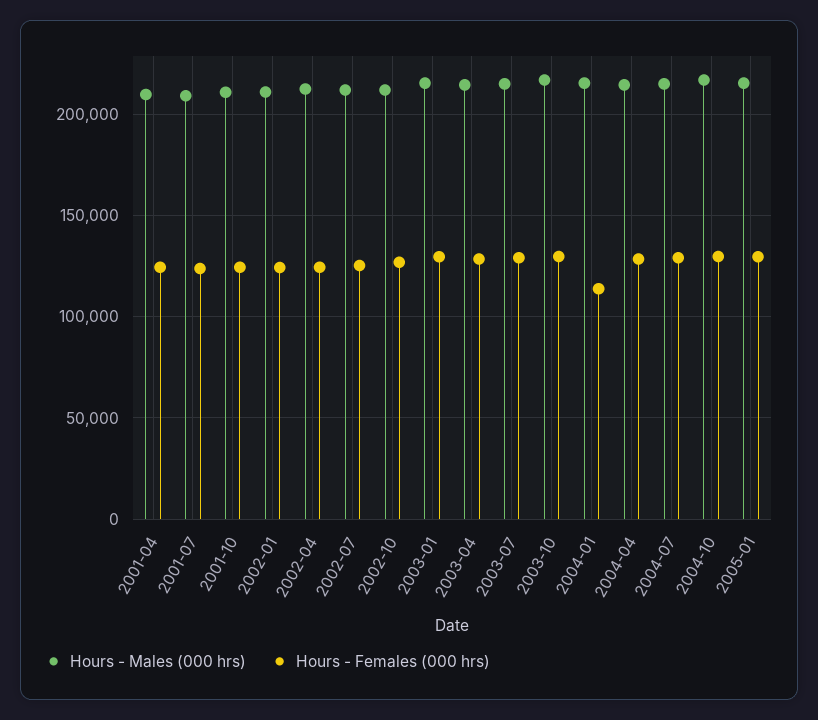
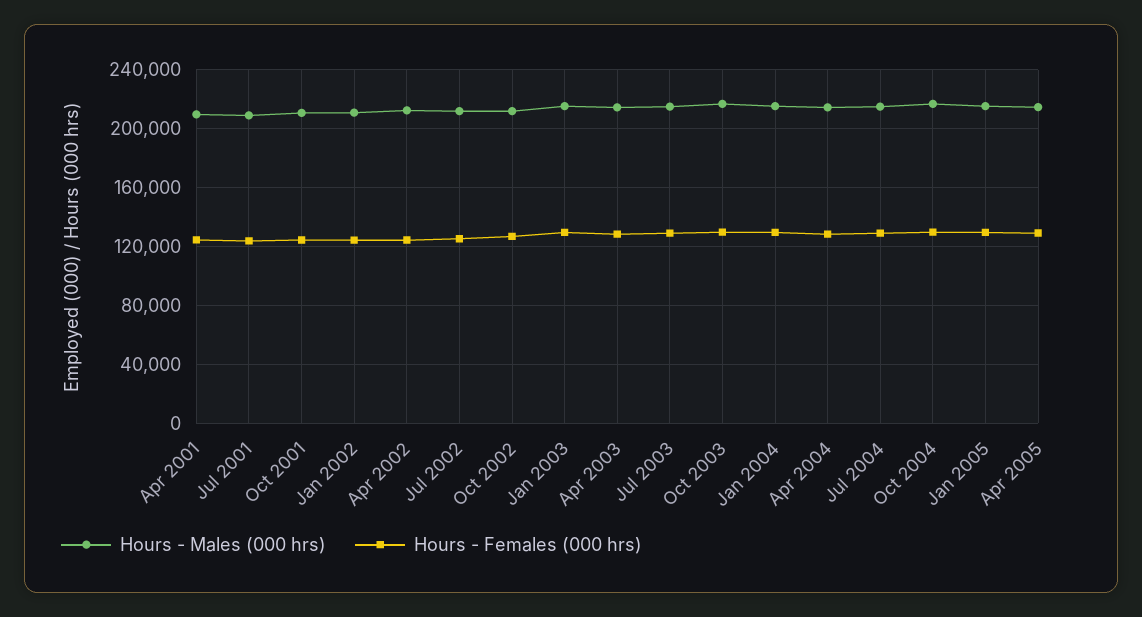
Hours - Females (000 hrs), 2004-01: 115000 -> 130000
Hours - Males (000 hrs), Apr 2005: none -> 215000
Hours - Females (000 hrs), Apr 2005: none -> 130000

